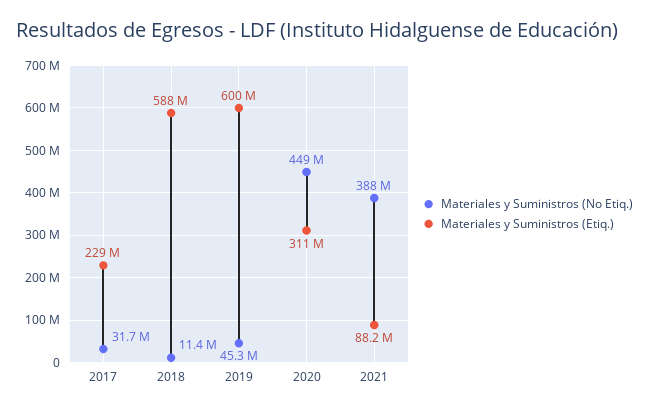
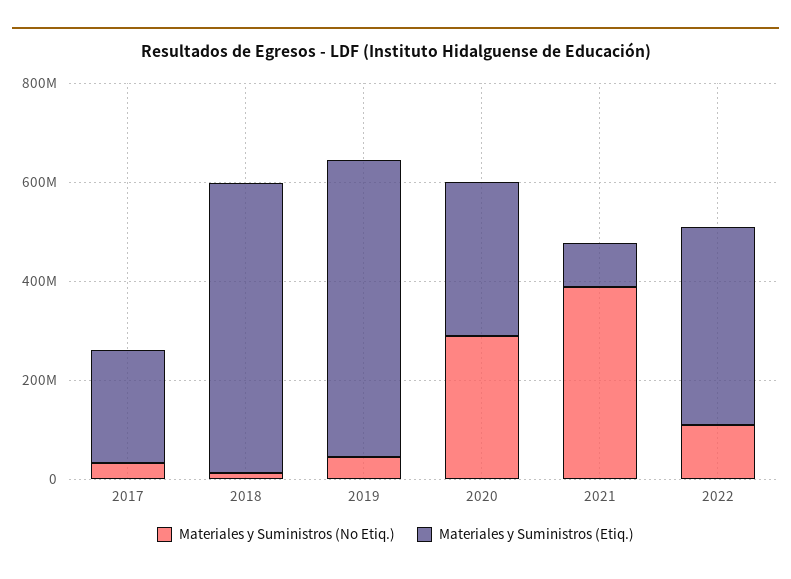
Materiales y Suministros (No Etiq.), 2020: 449000000 -> 300000000
Materiales y Suministros (No Etiq.), 2022: none -> 100000000
Materiales y Suministros (Etiq.), 2022: none -> 400000000

